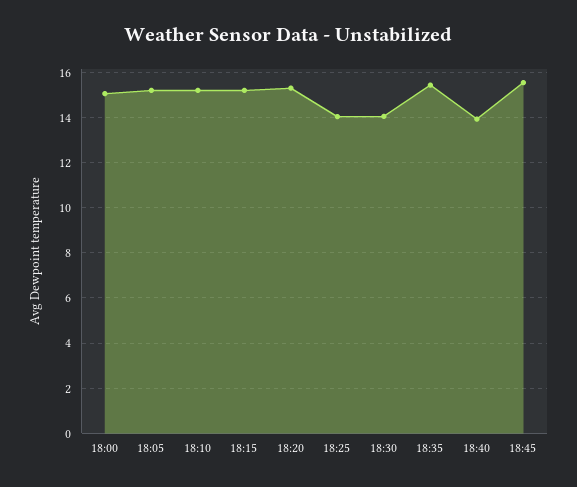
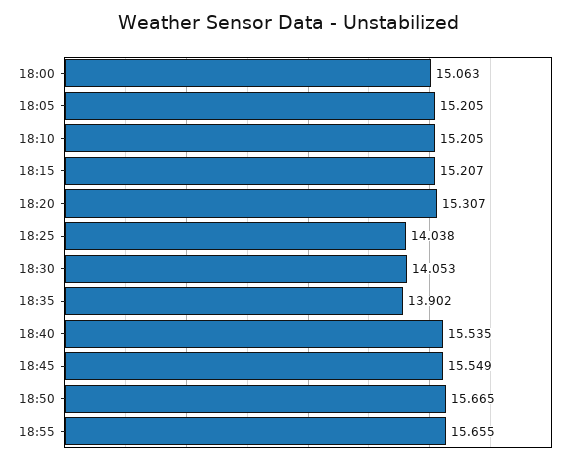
18:35: 15.5 -> 13.902
18:40: 14 -> 15.535
18:50: none -> 15.665
18:55: none -> 15.655

